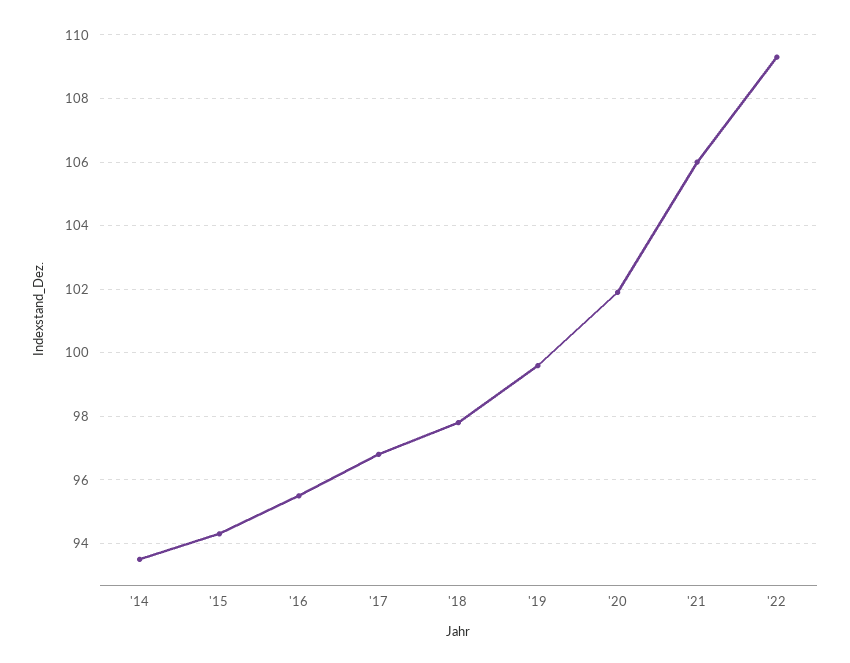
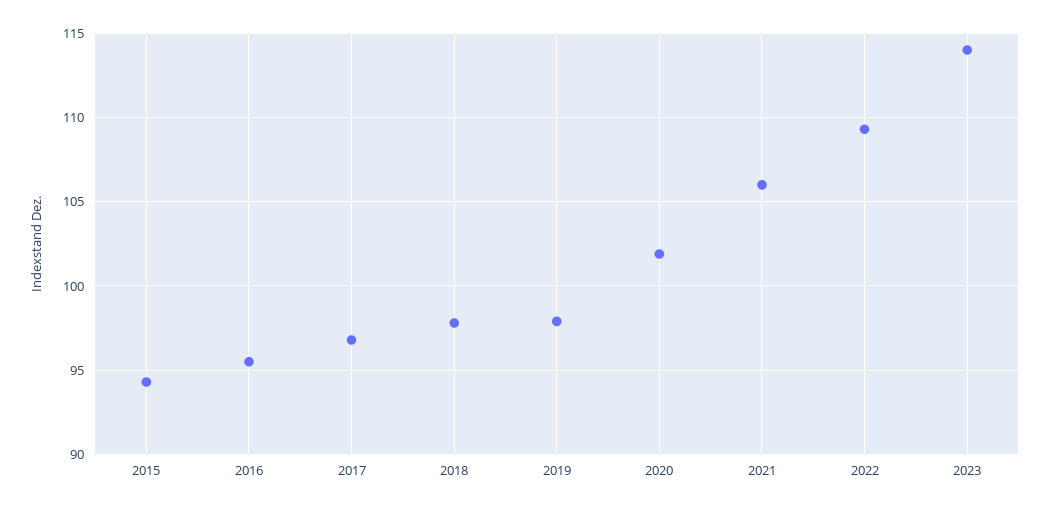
'14: 93.5 -> none
'19: 99.5 -> 98
2023: none -> 114

